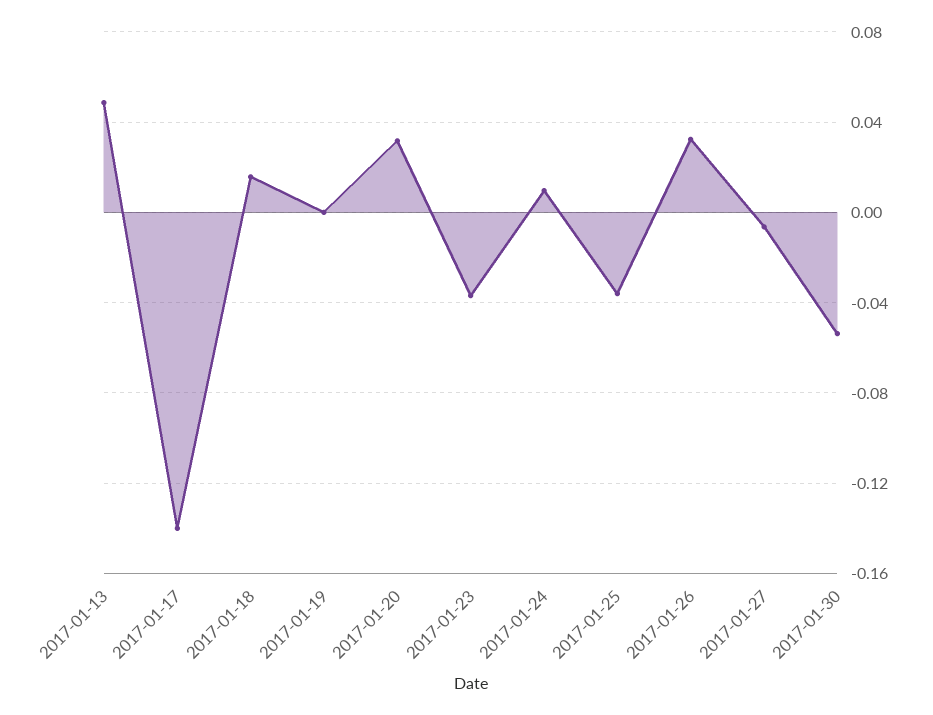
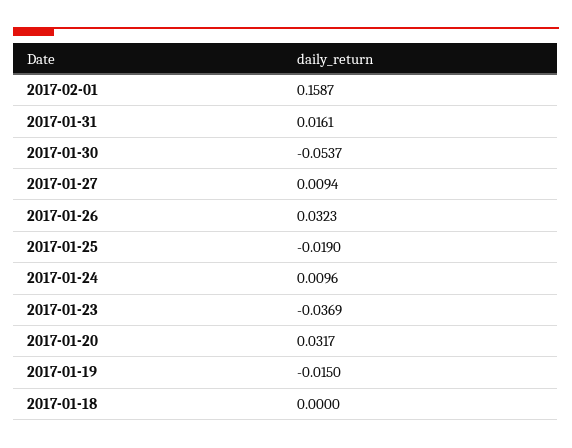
2017-01-13: 0.05 -> none
2017-01-17: -0.14 -> none
2017-01-18: 0.015 -> 0
2017-01-19: 0 -> -0.015
2017-01-25: -0.035 -> -0.019
2017-01-27: -0.005 -> 0.0094
2017-02-01: none -> 0.1587
2017-01-31: none -> 0.0161

